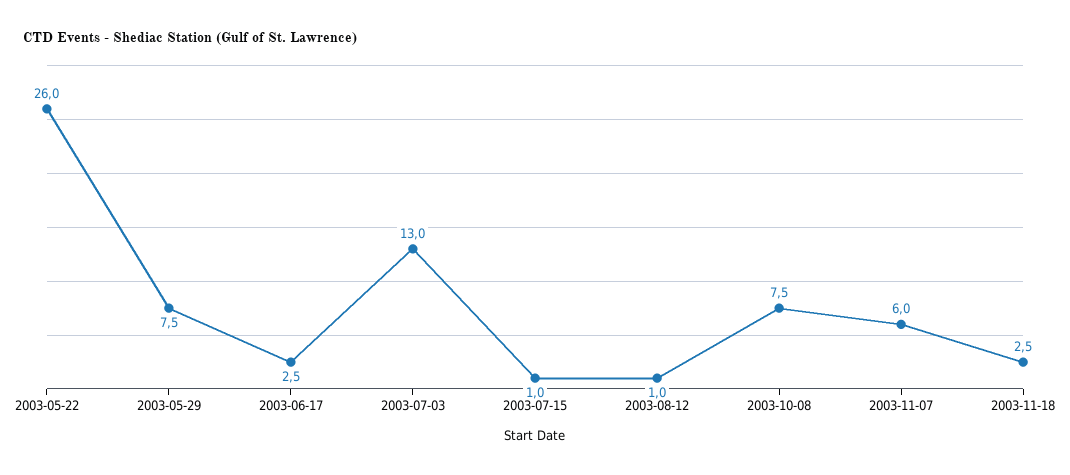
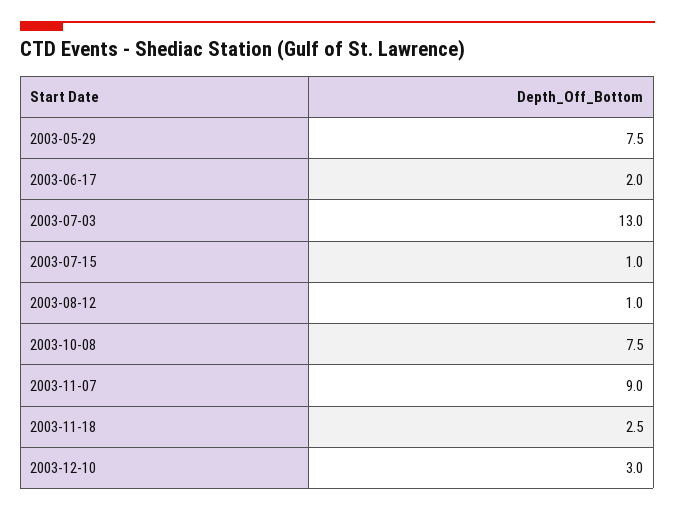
2003-05-22: 26 -> none
2003-06-17: 2.5 -> 2
2003-11-07: 6 -> 9
2003-12-10: none -> 3

